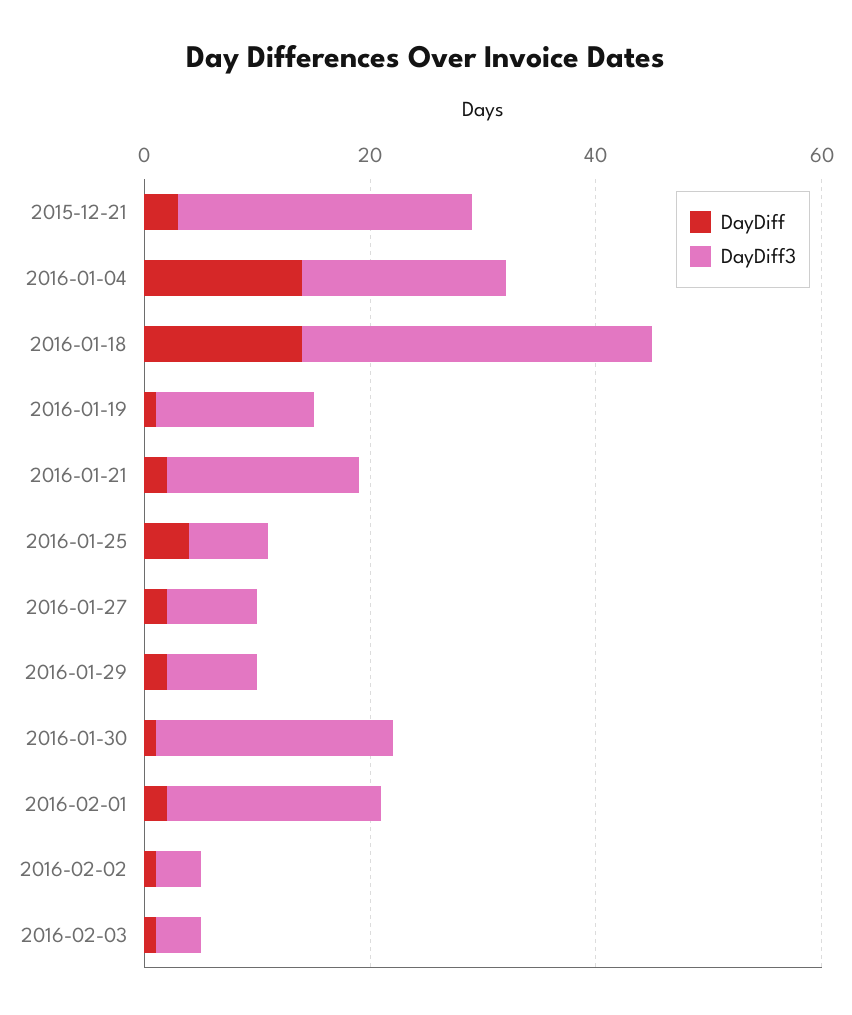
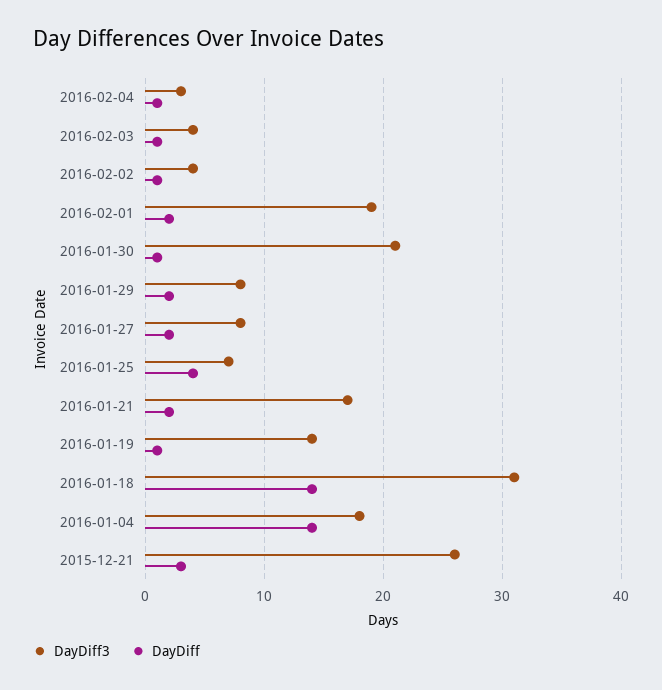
DayDiff3, 2016-02-04: none -> 3
DayDiff, 2016-02-04: none -> 1

